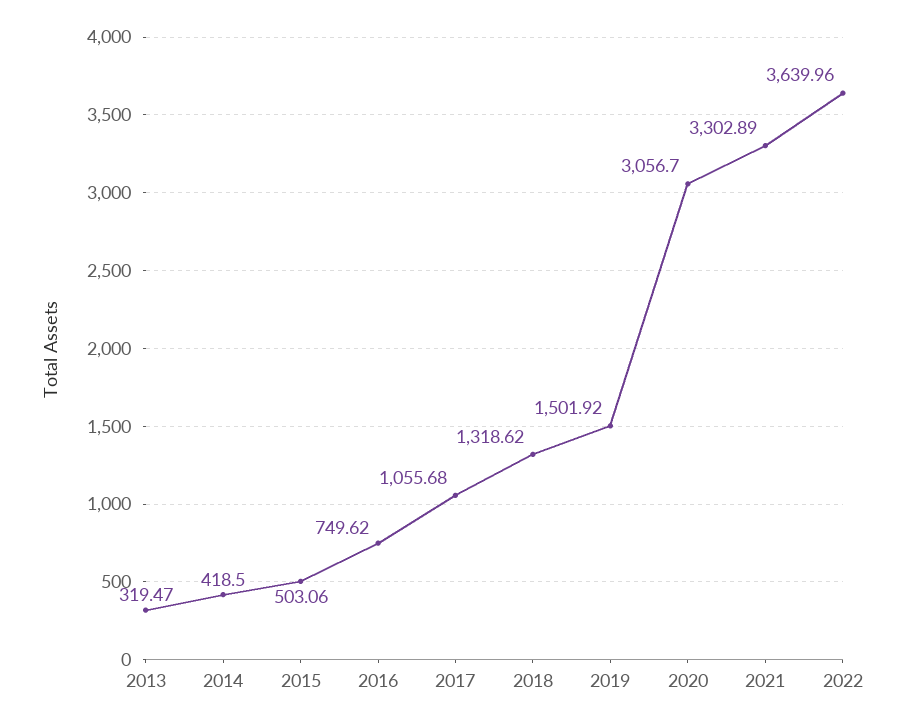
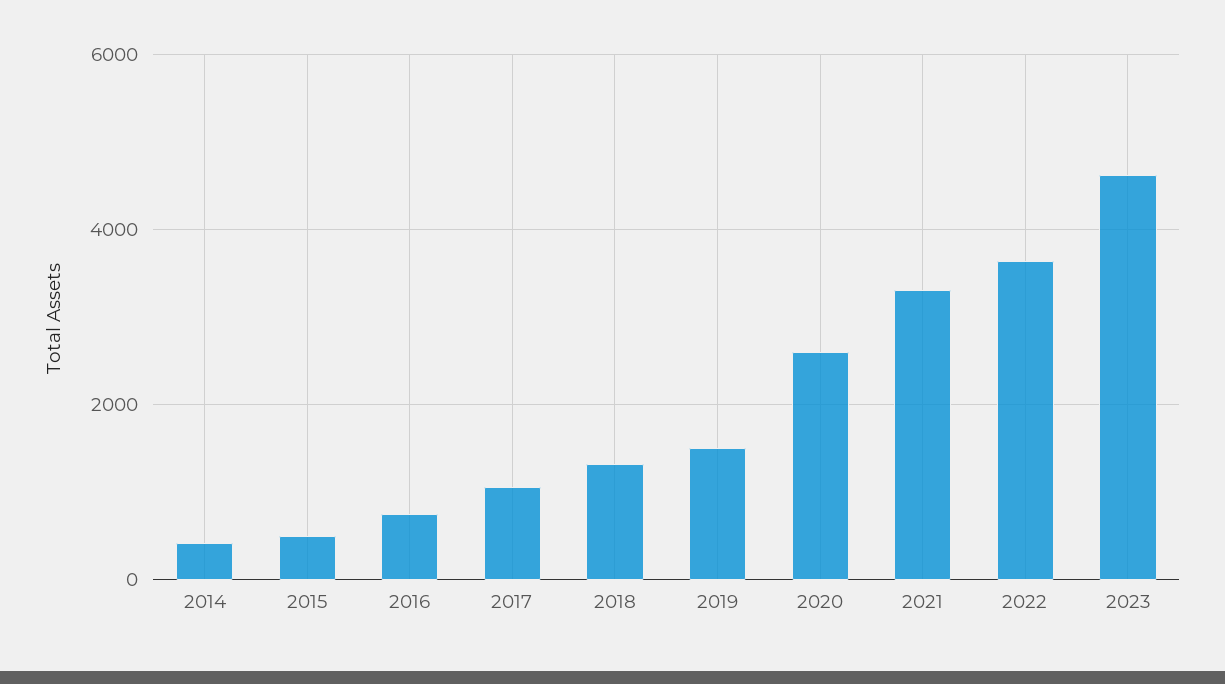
2013: 319.47 -> none
2020: 3056.7 -> 2600
2023: none -> 4600

